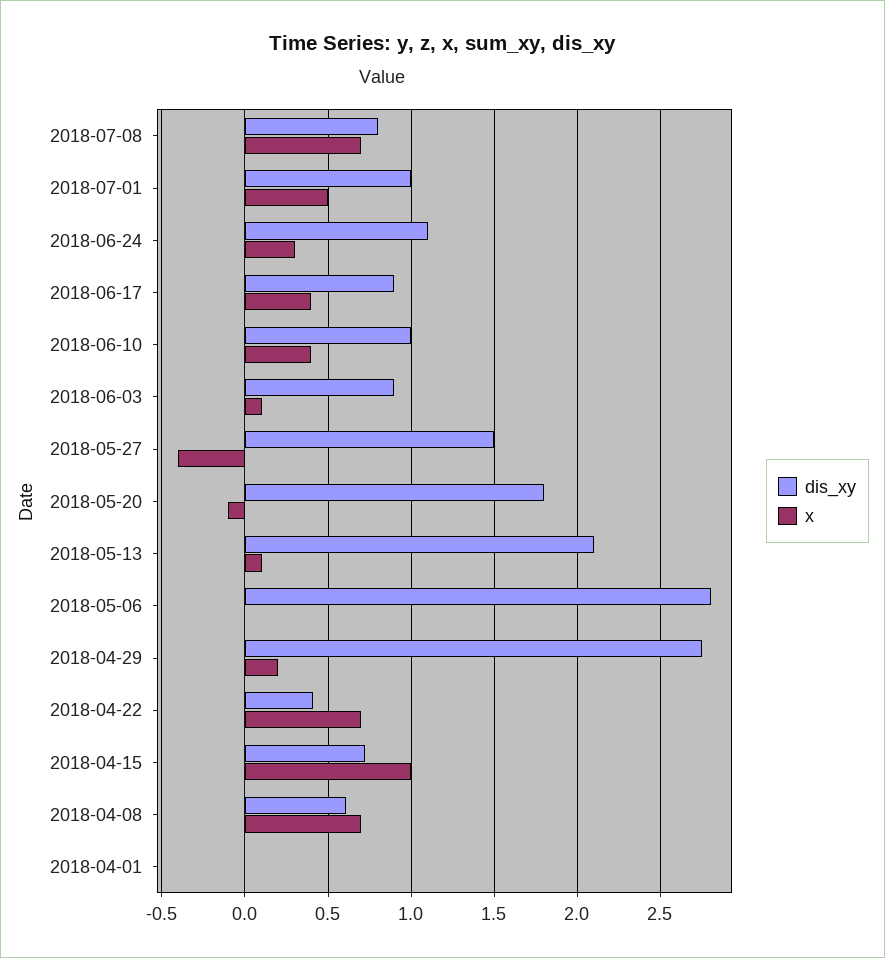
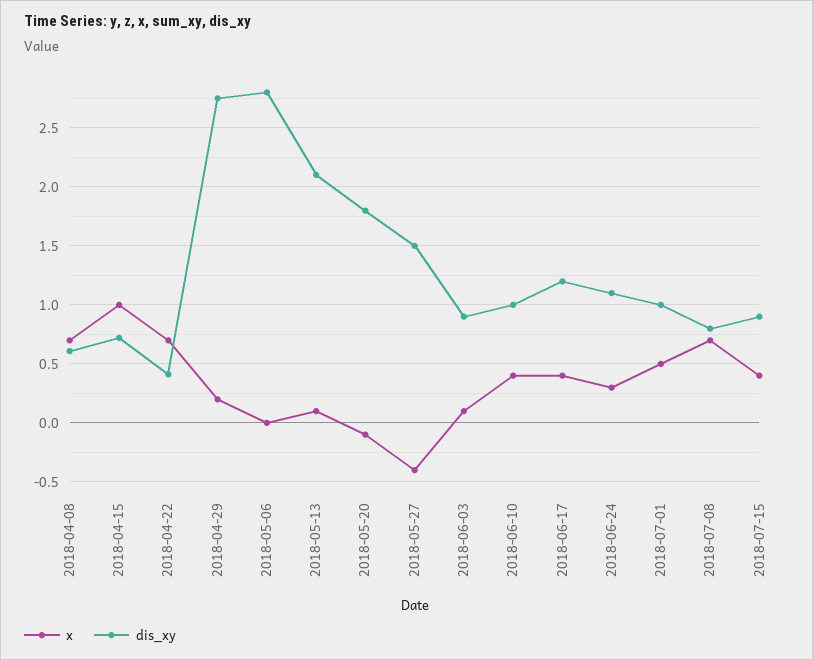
dis_xy, 2018-06-17: 0.9 -> 1.2
dis_xy, 2018-04-01: 0 -> none
x, 2018-04-01: 0 -> none
x, 2018-07-15: none -> 0.4
dis_xy, 2018-07-15: none -> 0.9

